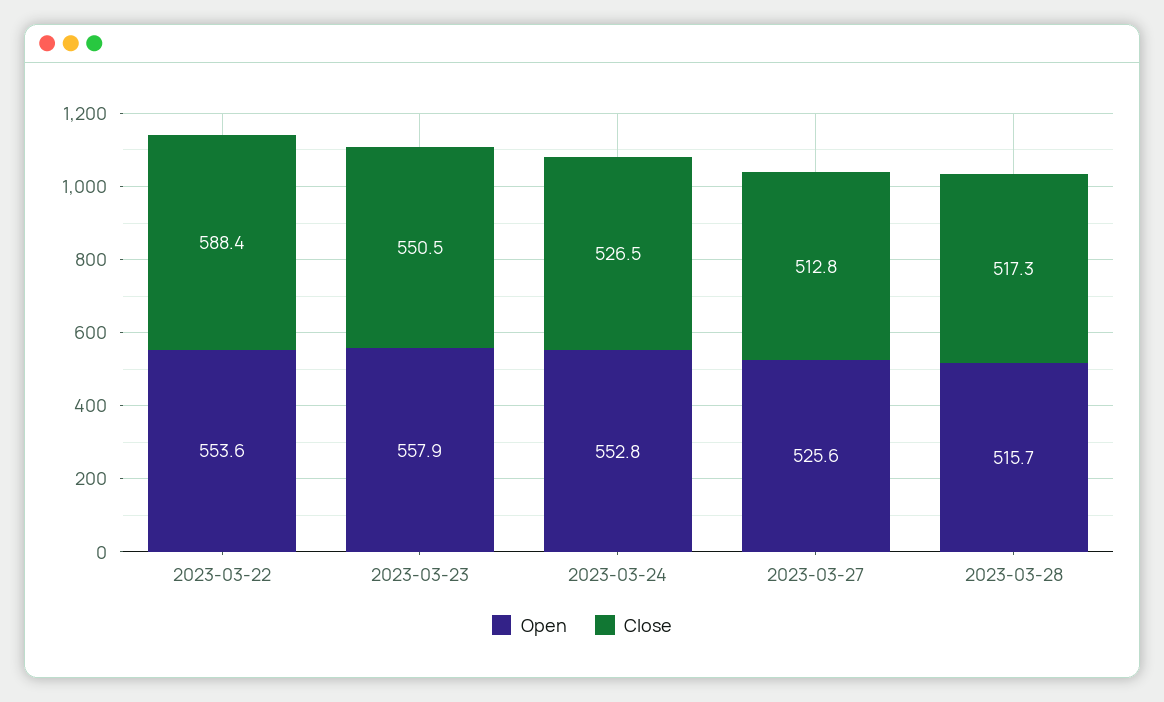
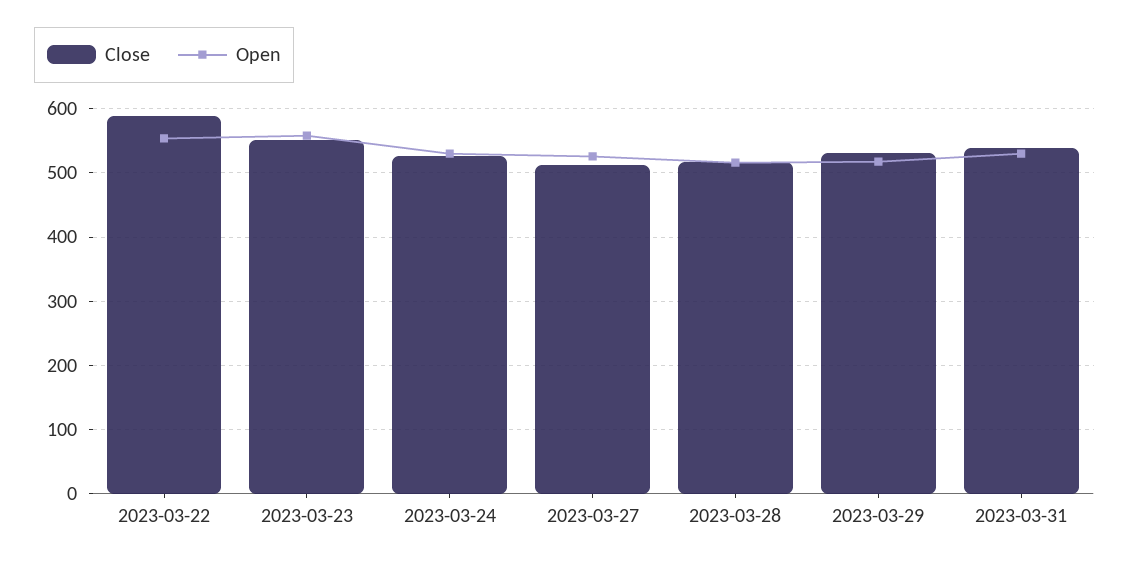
Open, 2023-03-24: 552.8 -> 530
Close, 2023-03-29: none -> 530
Open, 2023-03-29: none -> 520
Close, 2023-03-31: none -> 540
Open, 2023-03-31: none -> 530

